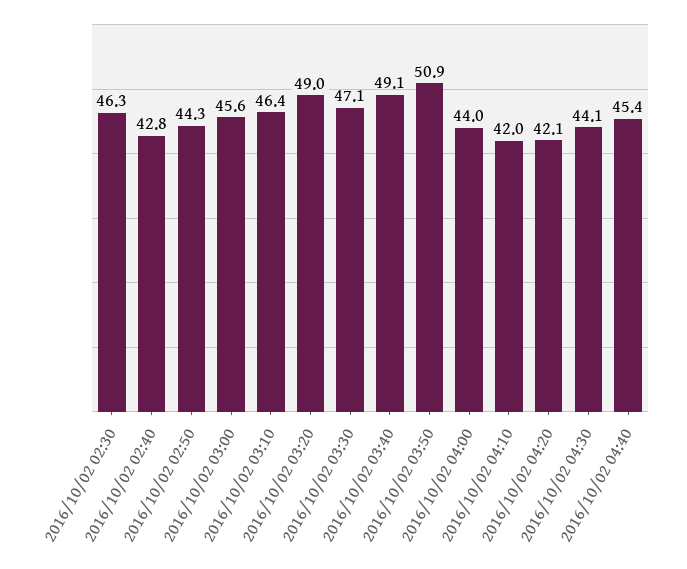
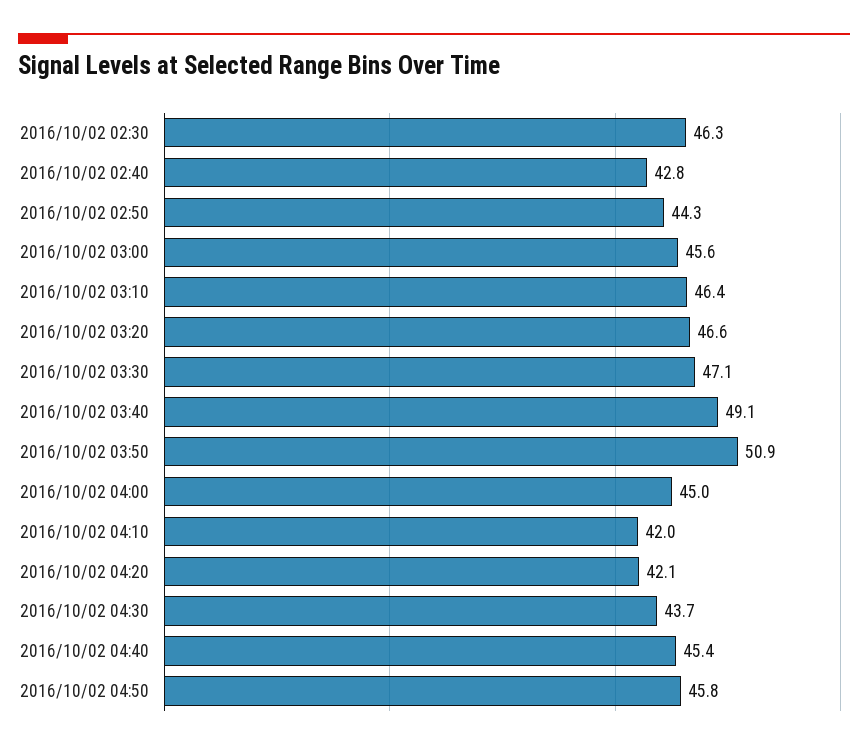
2016/10/02 03:20: 49 -> 46.6
2016/10/02 04:00: 44 -> 45
2016/10/02 04:30: 44.1 -> 43.7
2016/10/02 04:50: none -> 45.8

